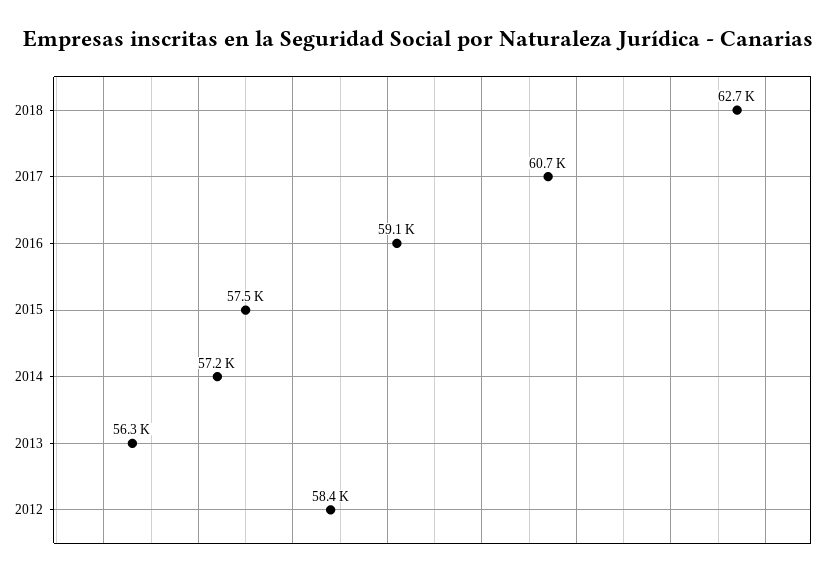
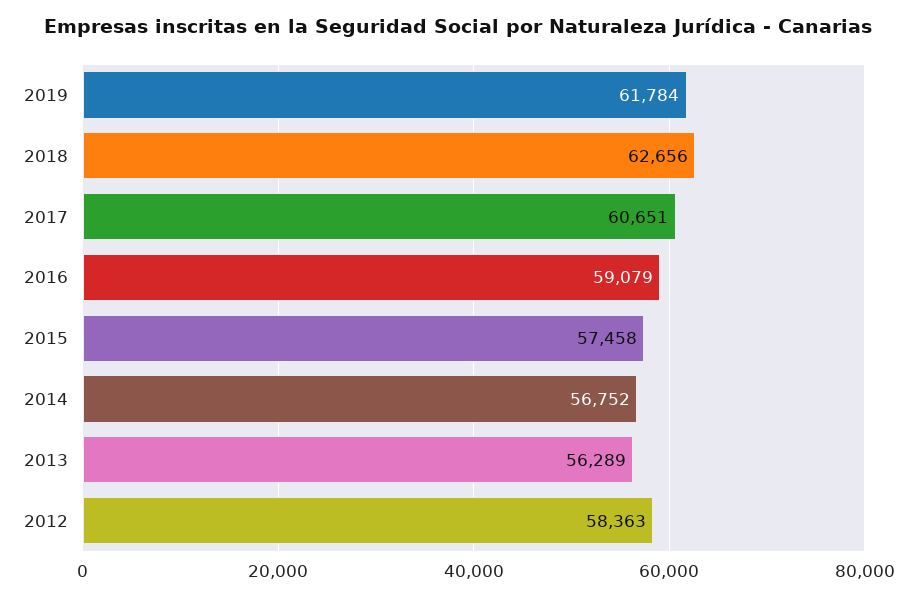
2014: 57200 -> 56752
2019: none -> 61784

